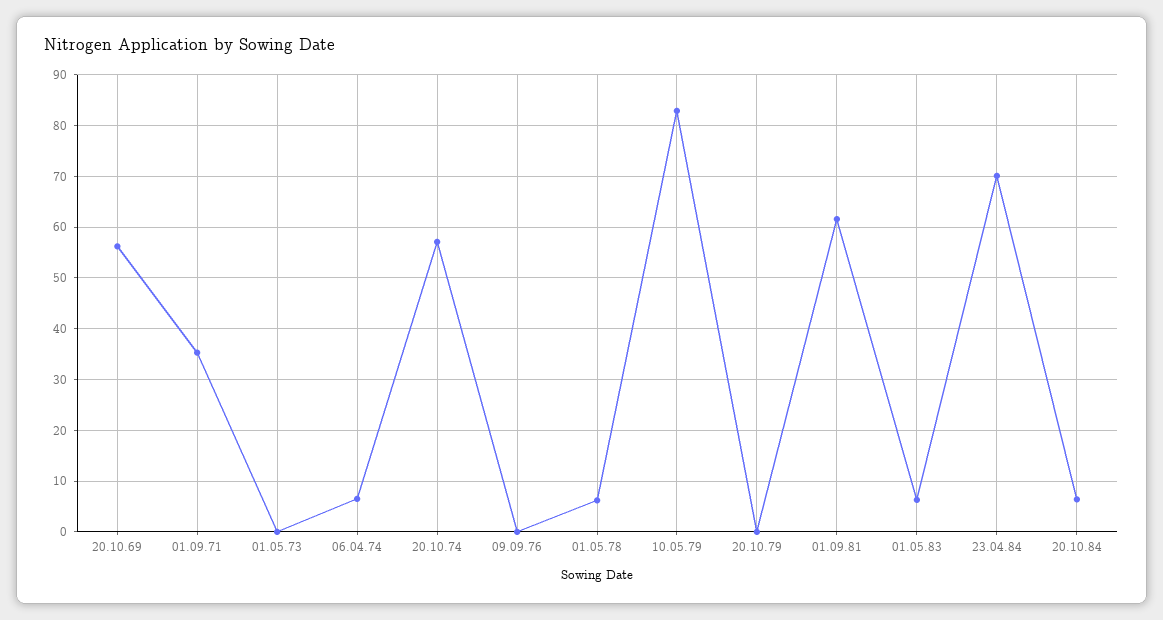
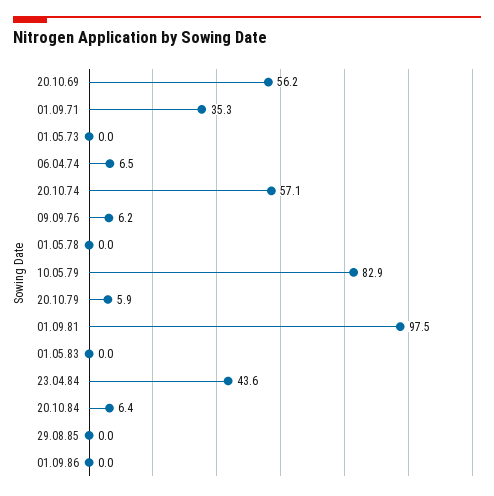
09.09.76: 0 -> 6.2
01.05.78: 6 -> 0
20.10.79: 0 -> 5.9
01.09.81: 62 -> 97.5
01.05.83: 6 -> 0
23.04.84: 70 -> 43.6
29.08.85: none -> 0
01.09.86: none -> 0

